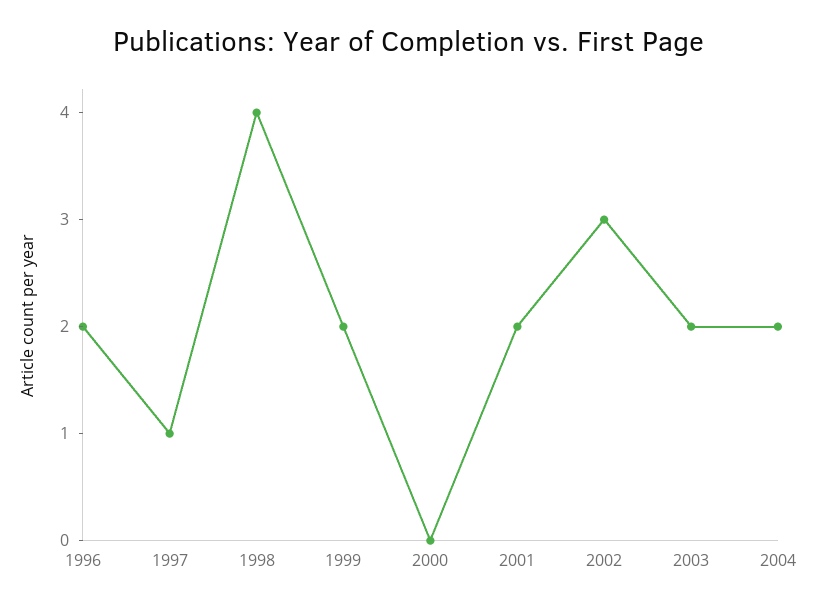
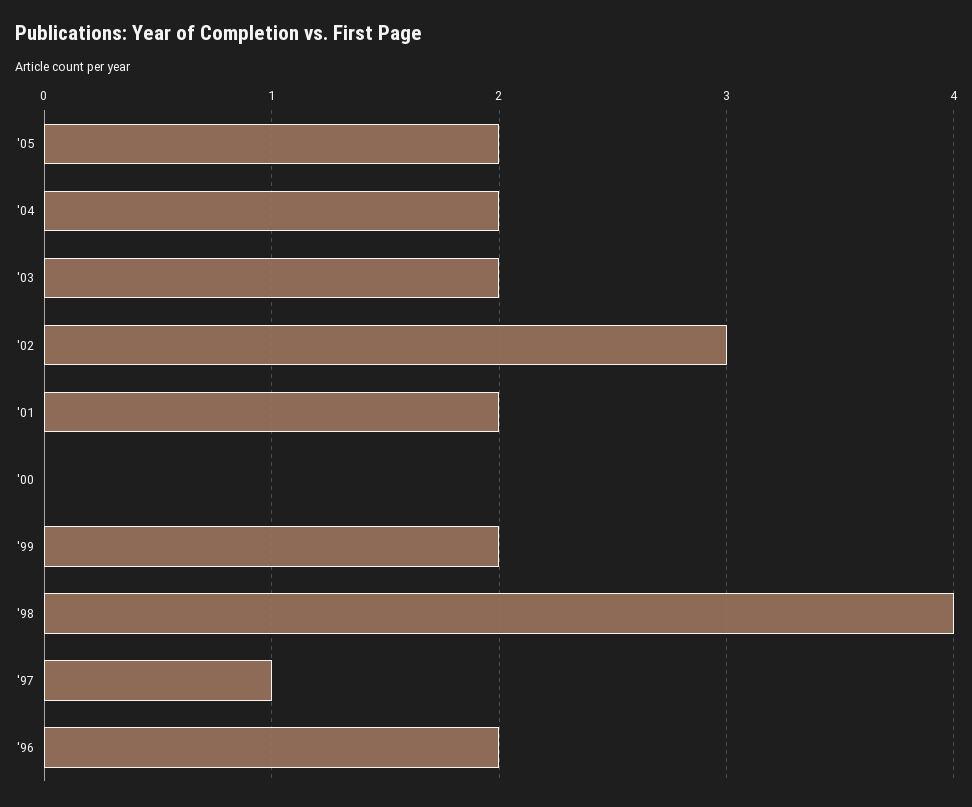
'05: none -> 2

